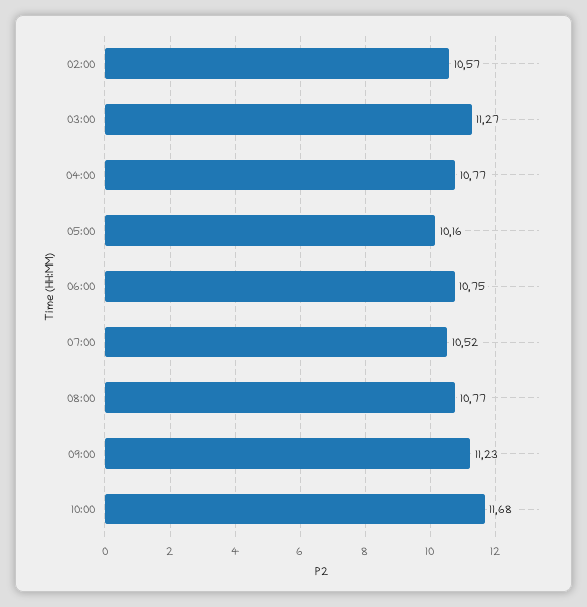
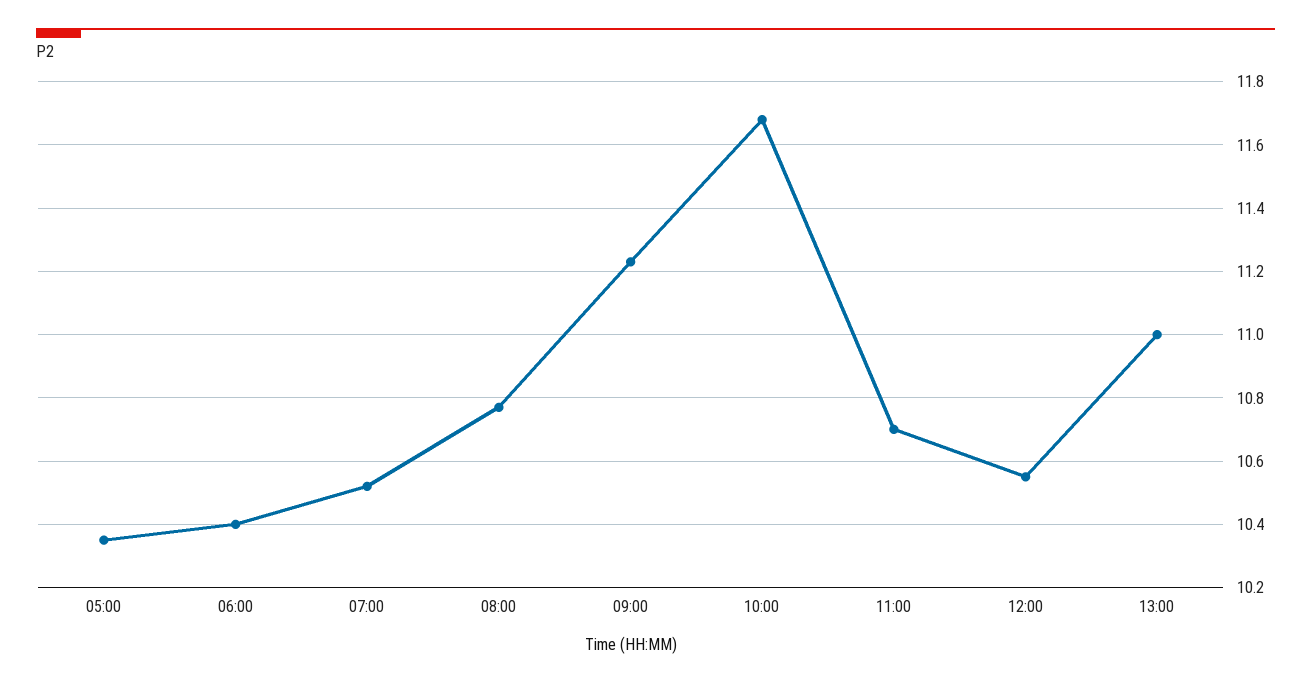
02:00: 10.57 -> none
03:00: 11.27 -> none
04:00: 10.77 -> none
05:00: 10.16 -> 10.35
06:00: 10.75 -> 10.4
11:00: none -> 10.7
12:00: none -> 10.55
13:00: none -> 11

